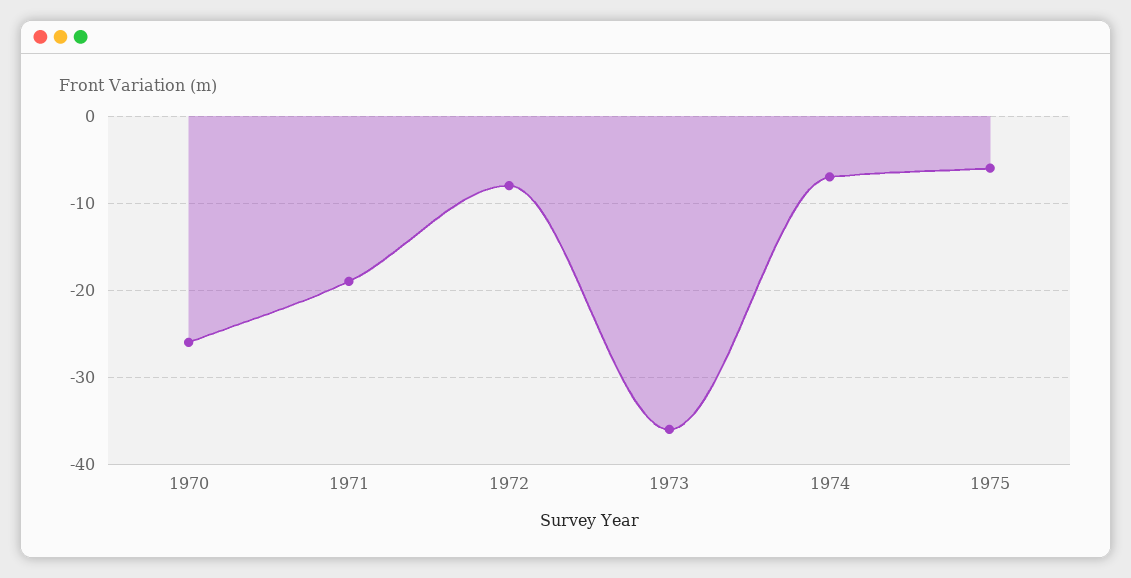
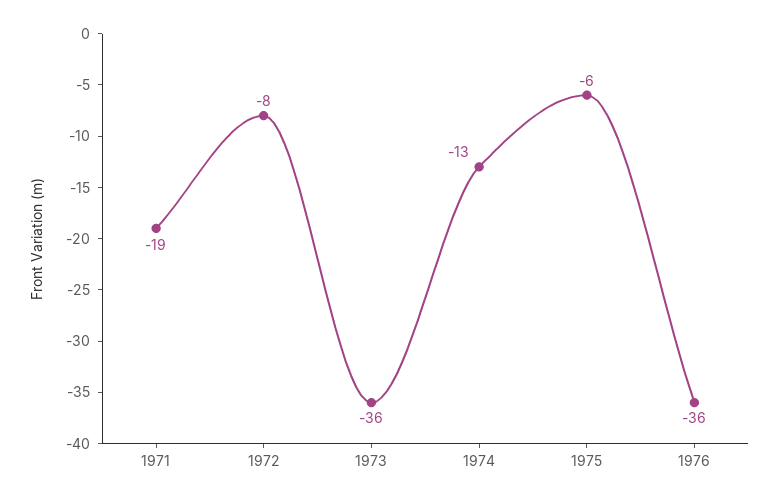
1970: -26 -> none
1974: -7 -> -13
1976: none -> -36

